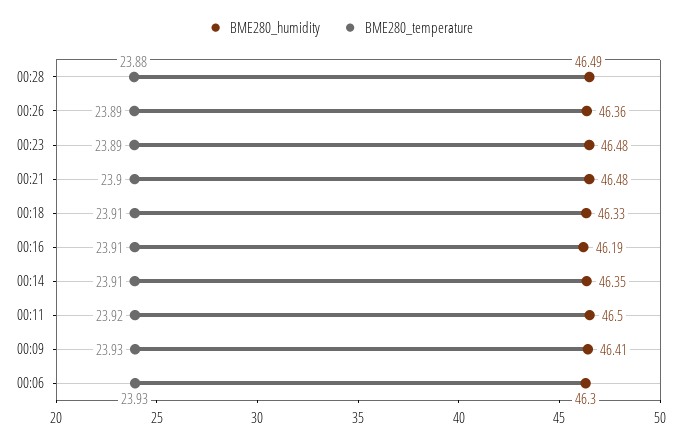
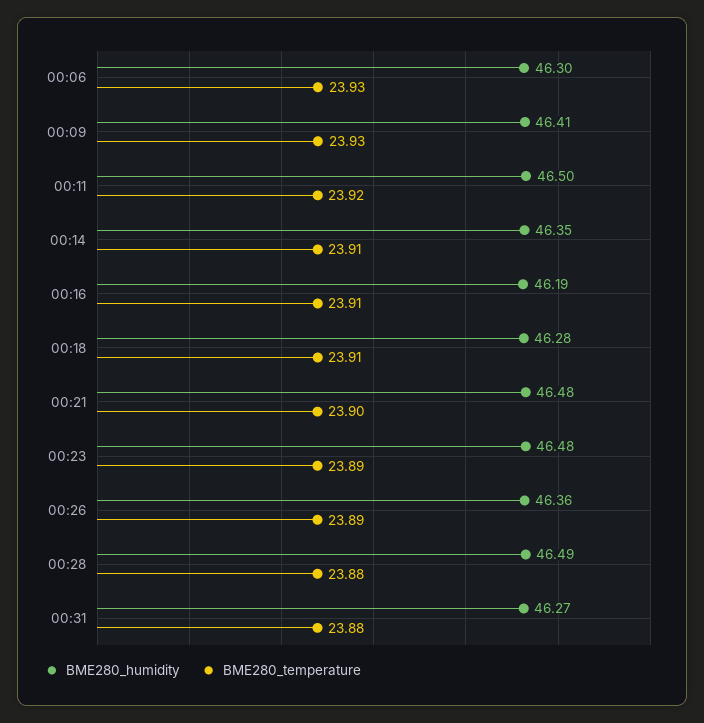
BME280_humidity, 00:18: 46.33 -> 46.28
BME280_humidity, 00:31: none -> 46.27
BME280_temperature, 00:31: none -> 23.88

